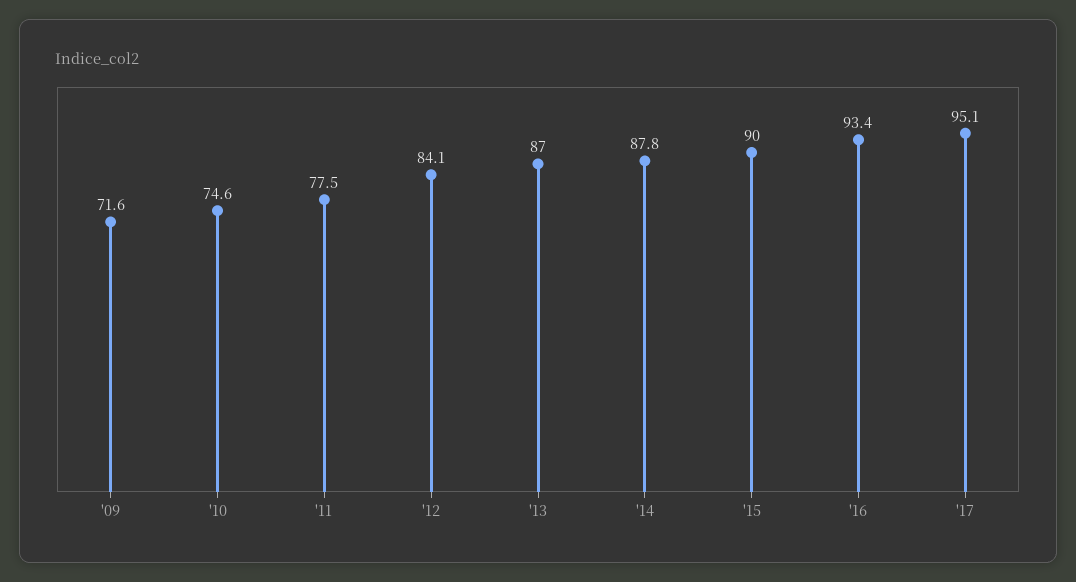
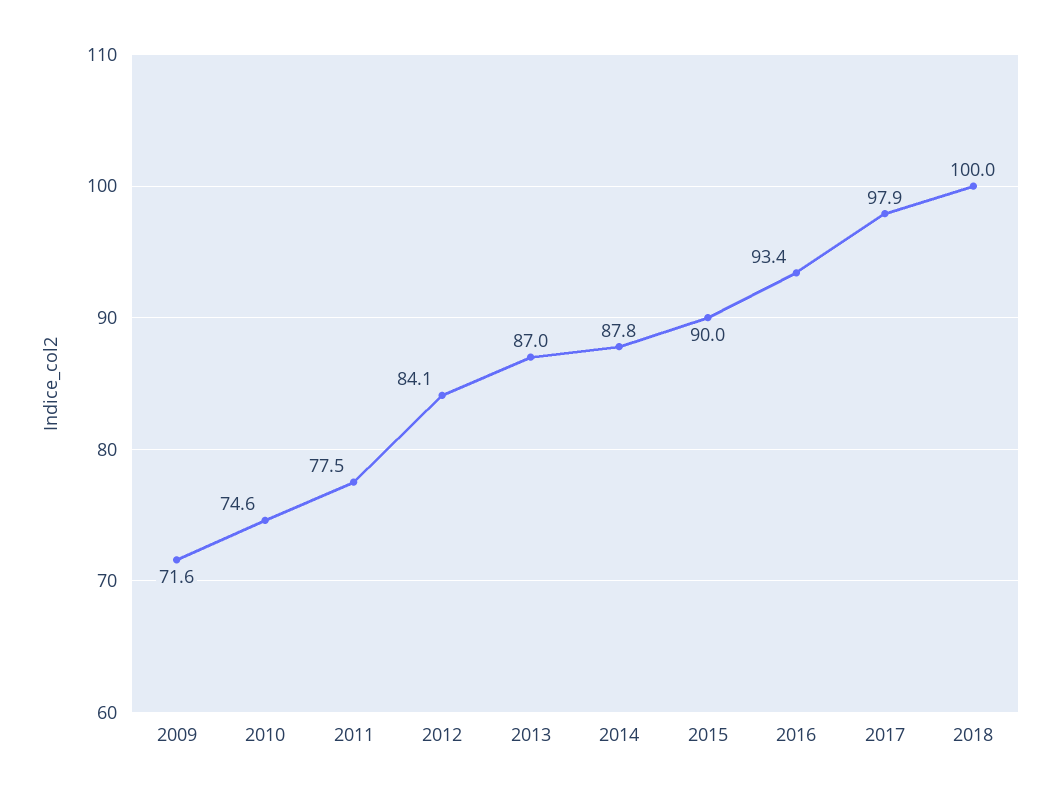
'17: 95.1 -> 97.9
2018: none -> 100

